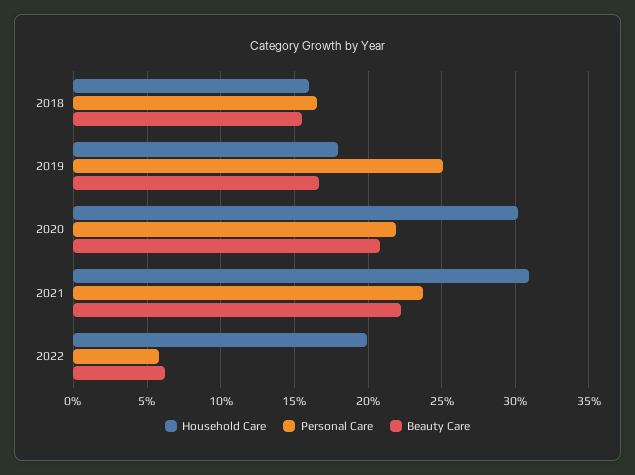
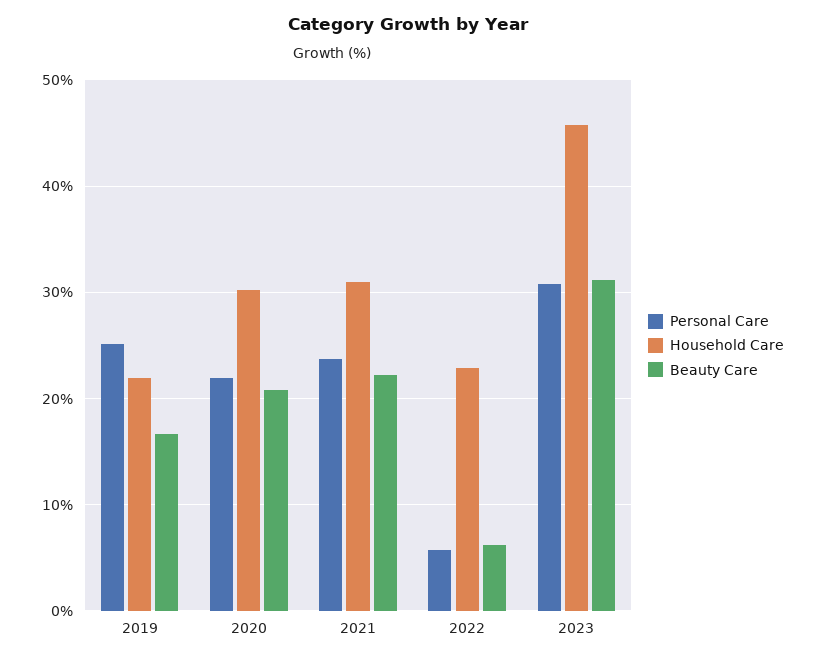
Household Care, 2018: 16 -> none
Personal Care, 2018: 16.5 -> none
Beauty Care, 2018: 15.5 -> none
Household Care, 2019: 18 -> 22
Household Care, 2022: 20 -> 23
Personal Care, 2023: none -> 31
Household Care, 2023: none -> 46
Beauty Care, 2023: none -> 31

